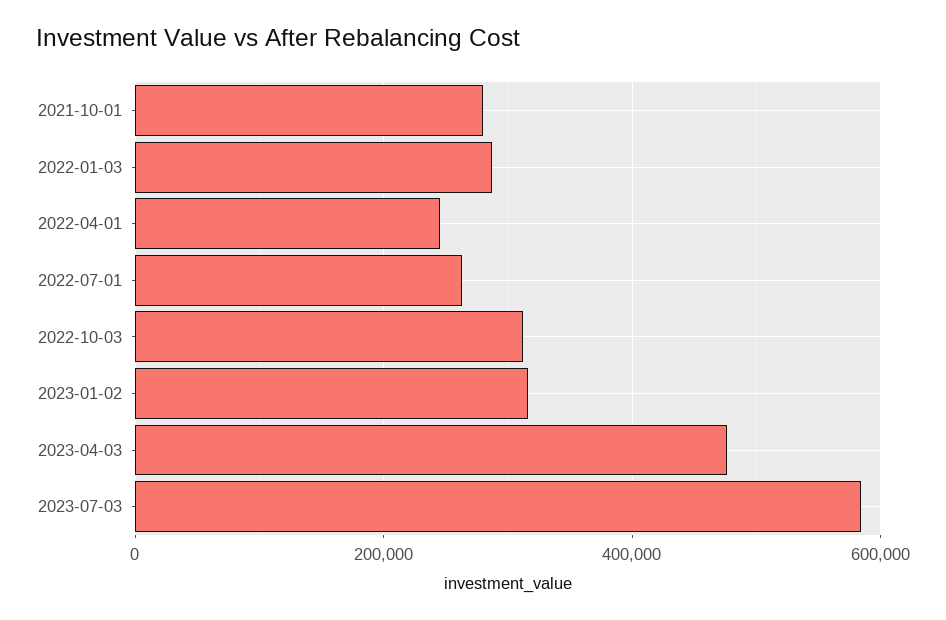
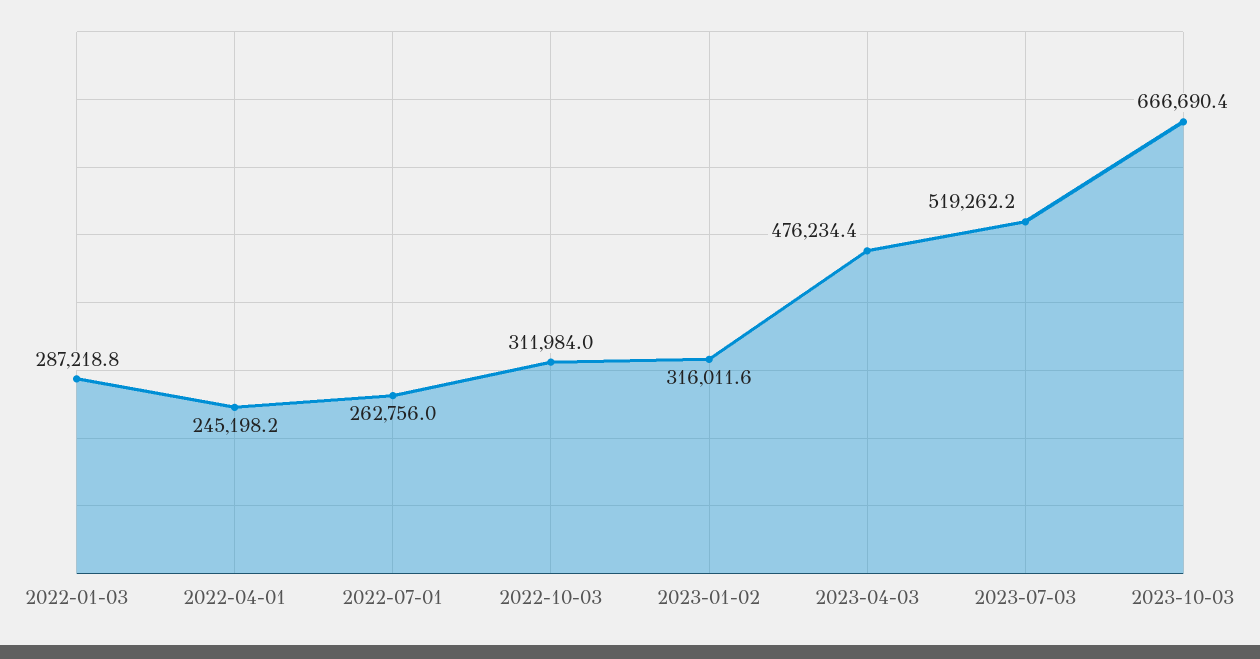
2021-10-01: 280000 -> none
2023-07-03: 580000 -> 519262.2
2023-10-03: none -> 666690.4

